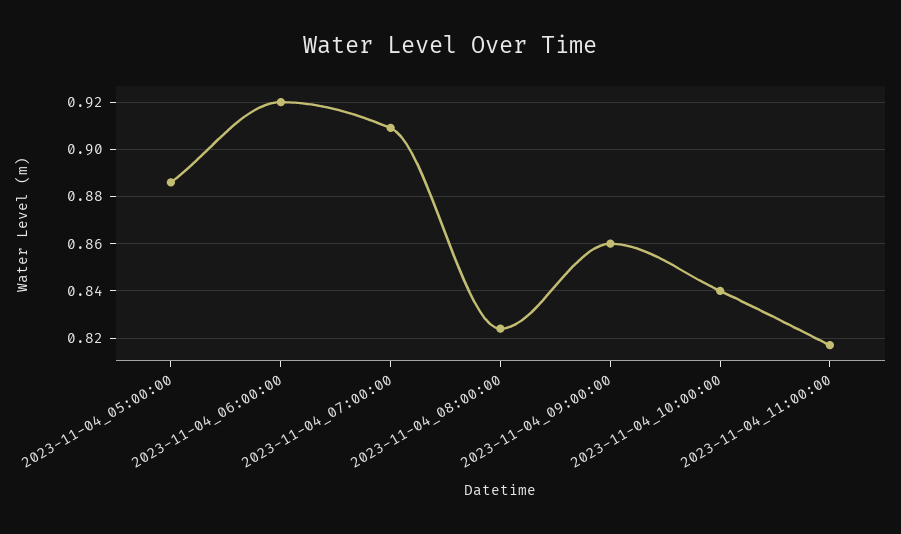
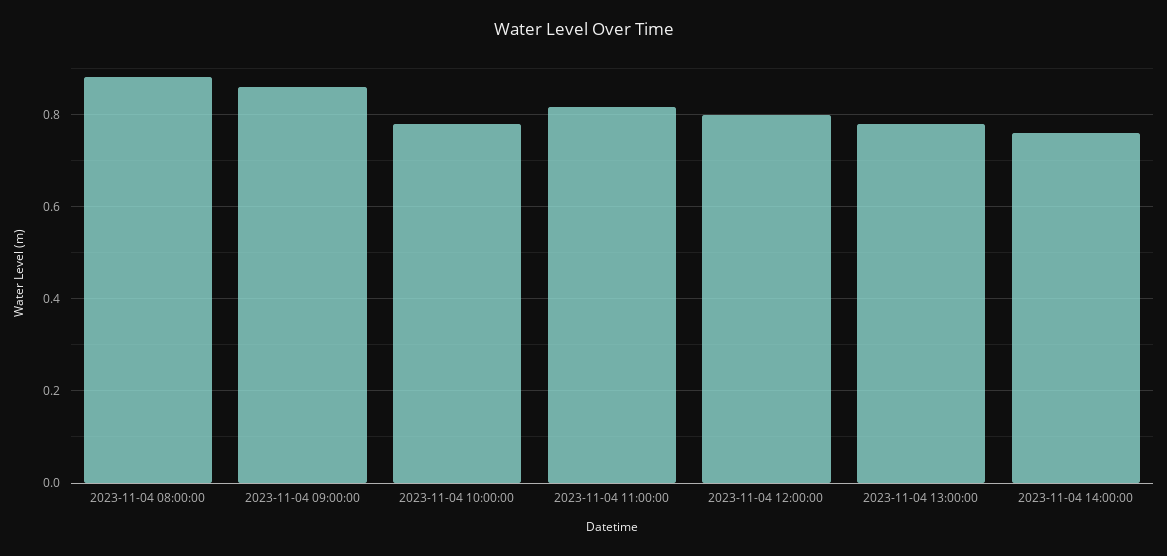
2023-11-04_05:00:00: 0.885 -> none
2023-11-04_06:00:00: 0.92 -> none
2023-11-04_07:00:00: 0.91 -> none
2023-11-04_08:00:00: 0.825 -> 0.88
2023-11-04_10:00:00: 0.84 -> 0.78
2023-11-04 12:00:00: none -> 0.8
2023-11-04 13:00:00: none -> 0.78
2023-11-04 14:00:00: none -> 0.76

